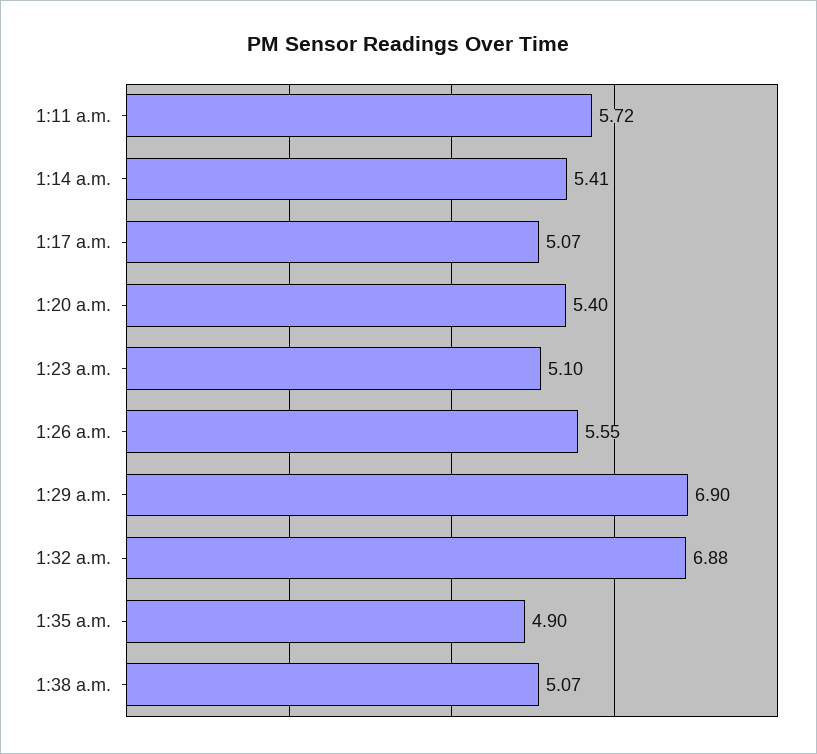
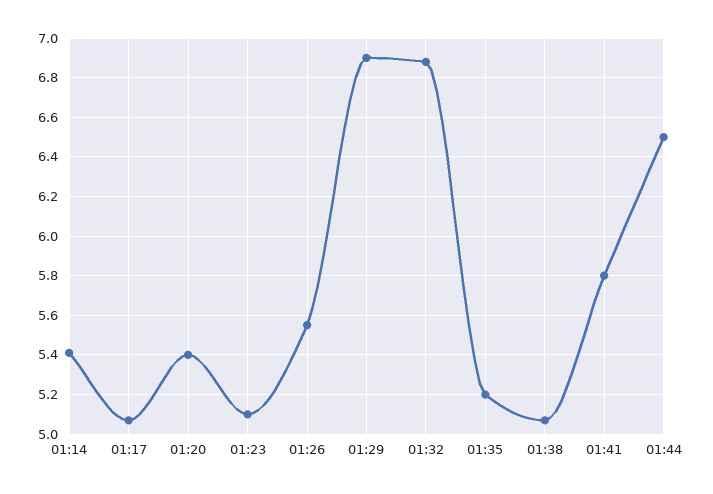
1:11 a.m.: 5.72 -> none
1:35 a.m.: 4.9 -> 5.2
01:41: none -> 5.8
01:44: none -> 6.5

